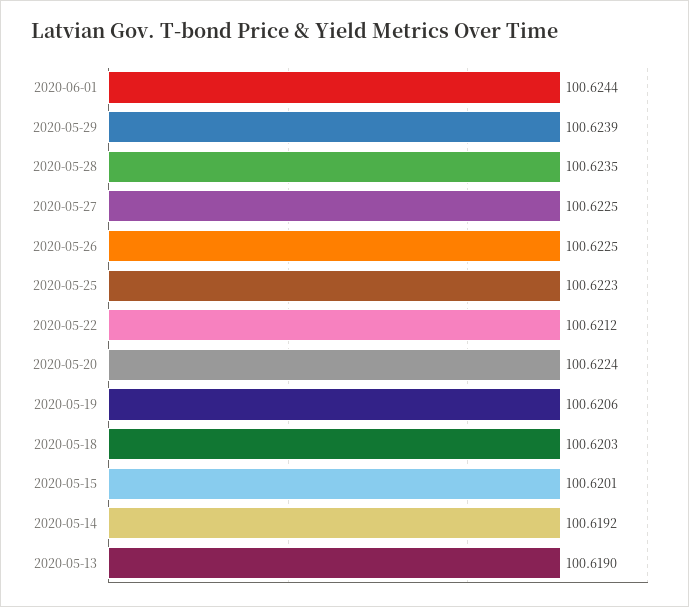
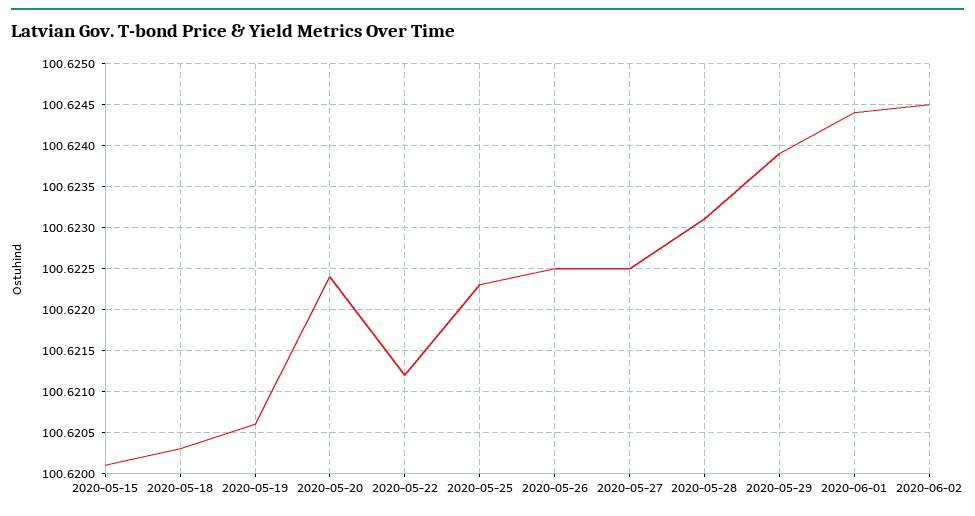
2020-05-28: 100.6235 -> 100.6231
2020-05-14: 100.6192 -> none
2020-05-13: 100.619 -> none
2020-06-02: none -> 100.6245

